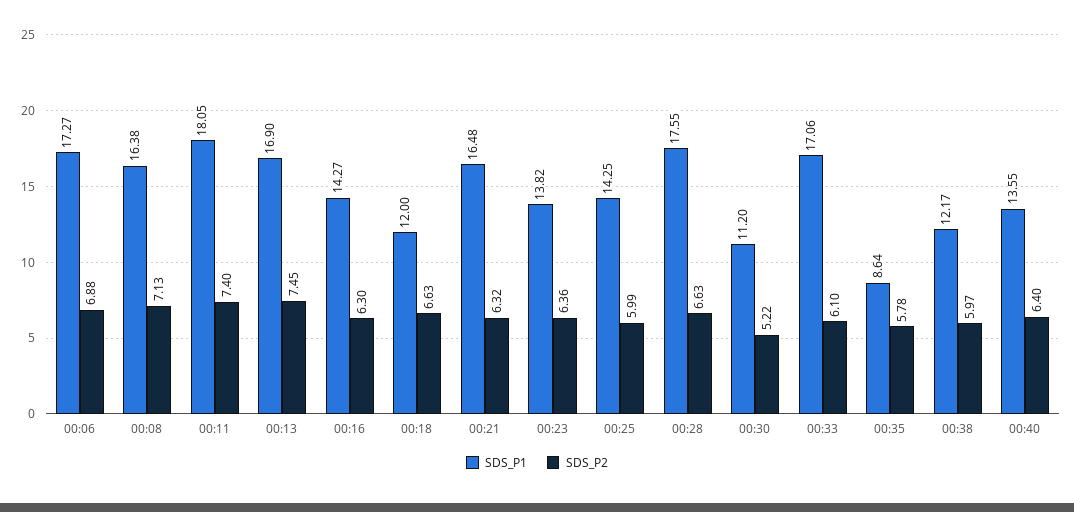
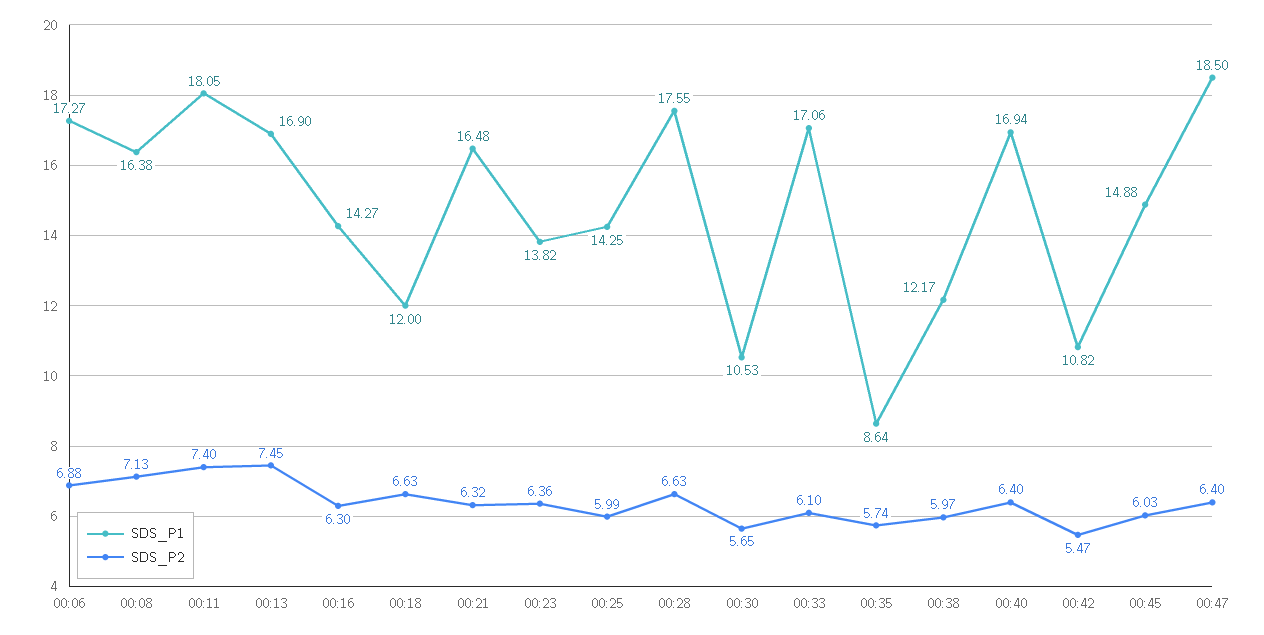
SDS_P1, 00:30: 11.2 -> 10.53
SDS_P2, 00:30: 5.22 -> 5.65
SDS_P2, 00:35: 5.78 -> 5.74
SDS_P1, 00:40: 13.55 -> 16.94
SDS_P1, 00:42: none -> 10.82
SDS_P2, 00:42: none -> 5.47
SDS_P1, 00:45: none -> 14.88
SDS_P2, 00:45: none -> 6.03
SDS_P1, 00:47: none -> 18.5
SDS_P2, 00:47: none -> 6.4

